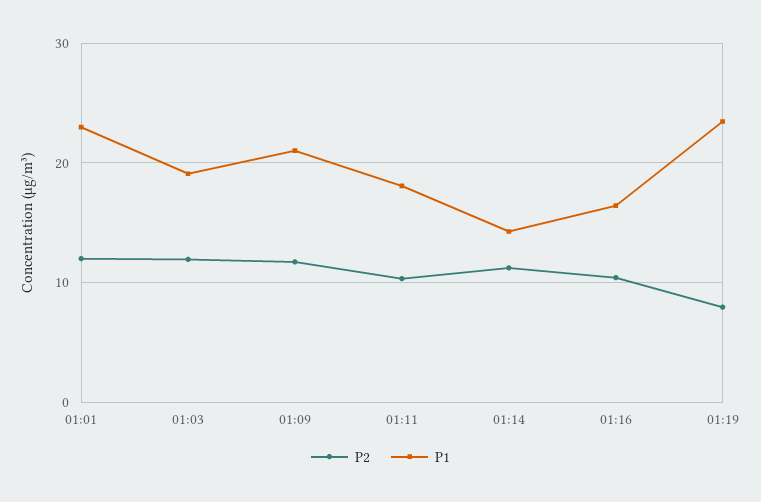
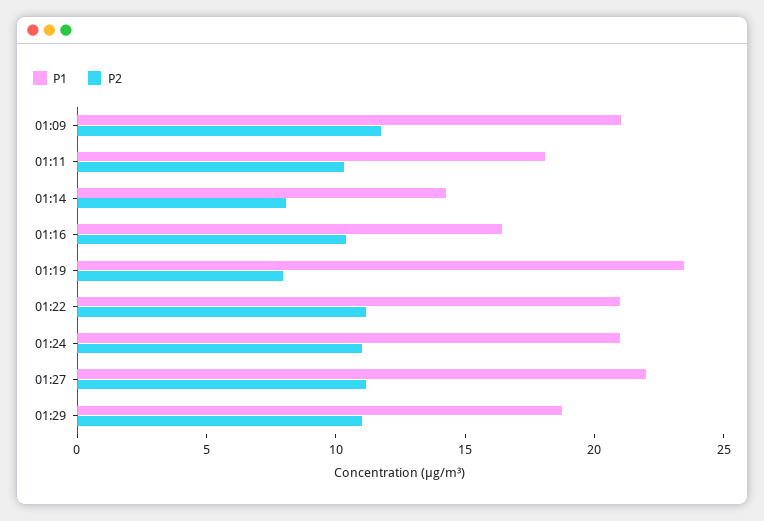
P2, 01:01: 12 -> none
P1, 01:01: 23 -> none
P2, 01:03: 12 -> none
P1, 01:03: 19 -> none
P2, 01:14: 11 -> 8
P1, 01:22: none -> 21
P2, 01:22: none -> 11
P1, 01:24: none -> 21
P2, 01:24: none -> 11
P1, 01:27: none -> 22
P2, 01:27: none -> 11
P1, 01:29: none -> 19
P2, 01:29: none -> 11

